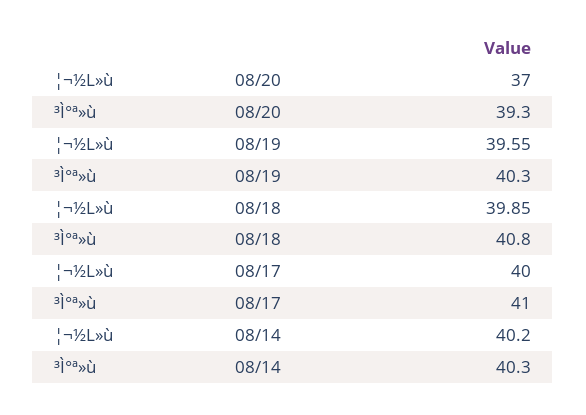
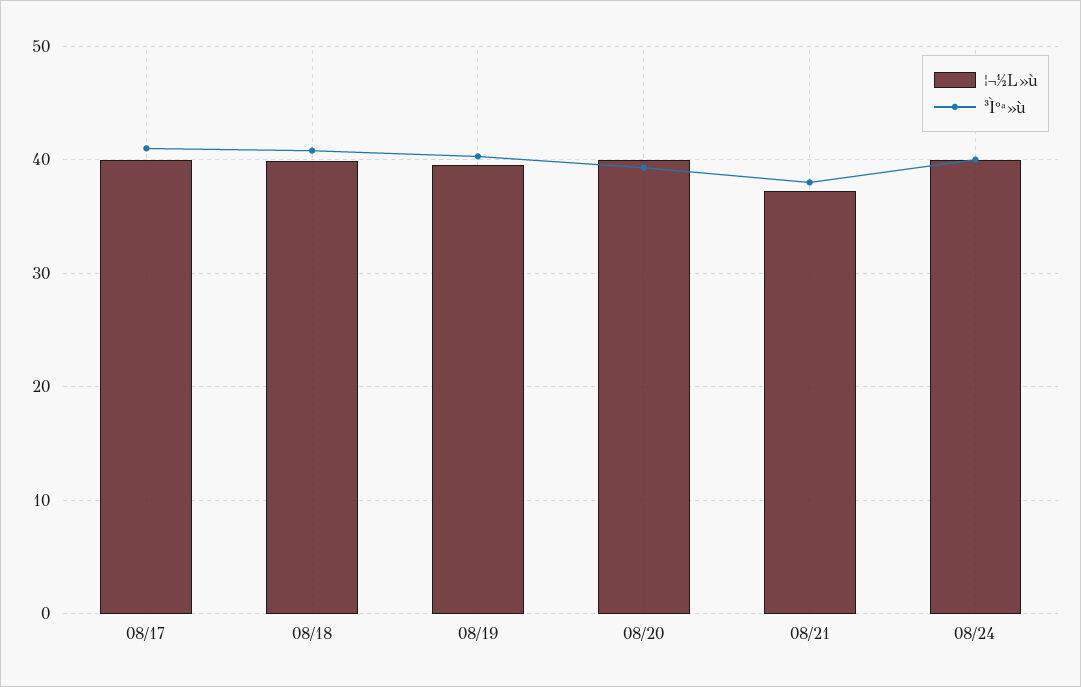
¦¬½L»ù, 08/20: 37 -> 40
¦¬½L»ù, 08/14: 40.2 -> none
³Ì°ª»ù, 08/14: 40.3 -> none
¦¬½L»ù, 08/21: none -> 37
³Ì°ª»ù, 08/21: none -> 38
¦¬½L»ù, 08/24: none -> 40
³Ì°ª»ù, 08/24: none -> 40

